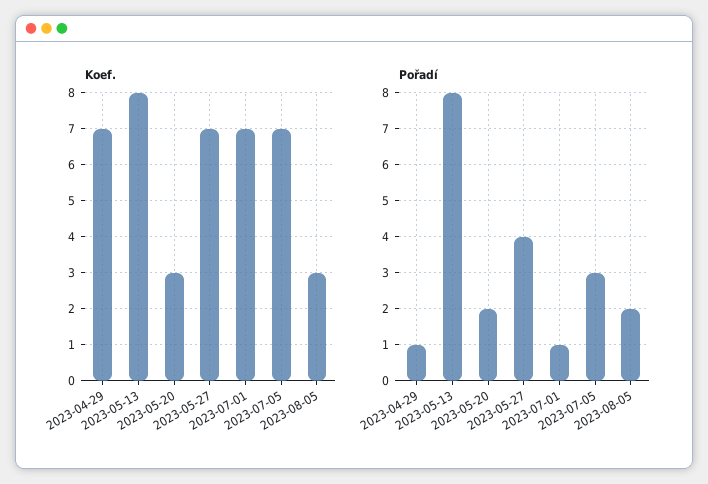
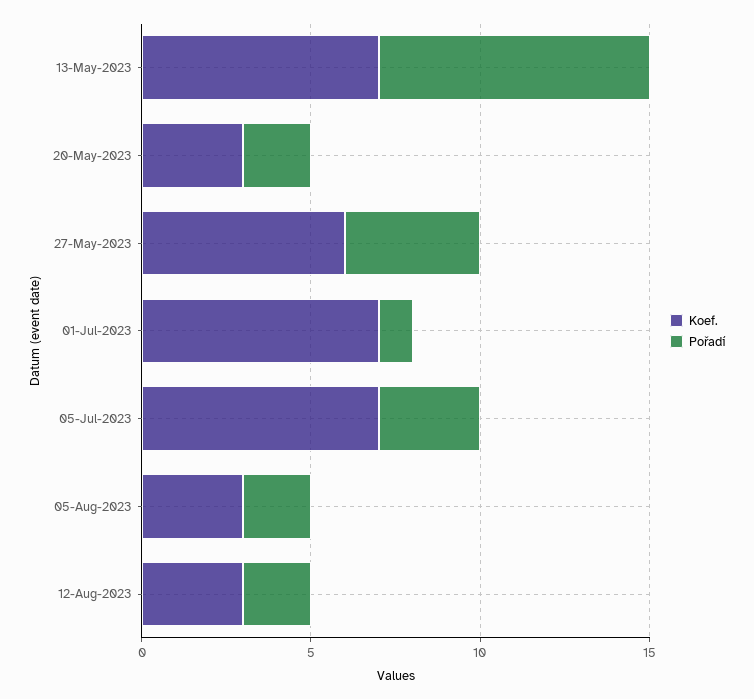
Koef., 2023-04-29: 7 -> none
Koef., 2023-05-13: 8 -> 7
Koef., 2023-05-27: 7 -> 6
Pořadí, 2023-04-29: 1 -> none
Koef., 12-Aug-2023: none -> 3
Pořadí, 12-Aug-2023: none -> 2

